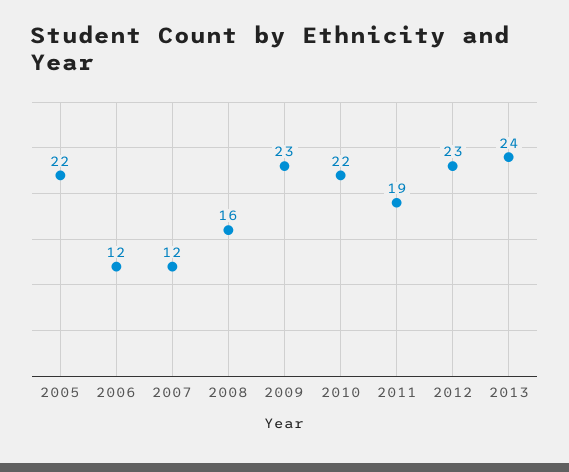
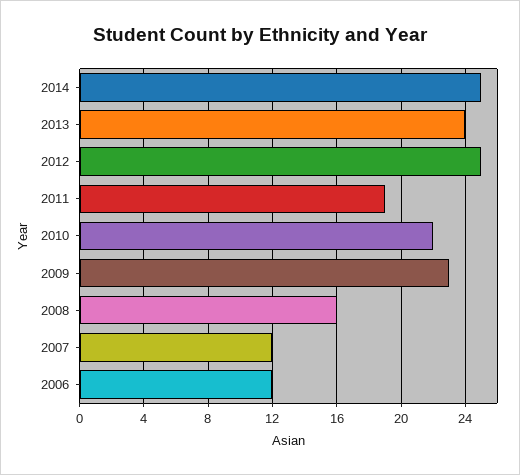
2005: 22 -> none
2012: 23 -> 25
2014: none -> 25

